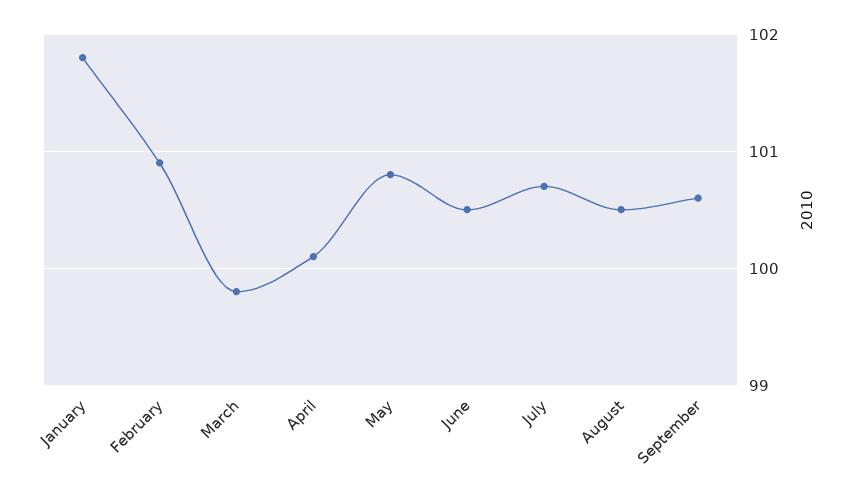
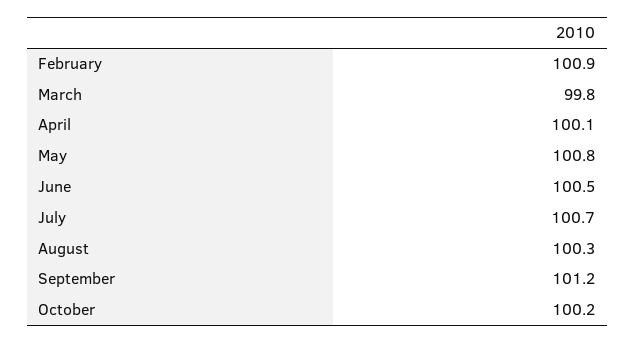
January: 101.8 -> none
August: 100.5 -> 100.3
September: 100.6 -> 101.2
October: none -> 100.2

